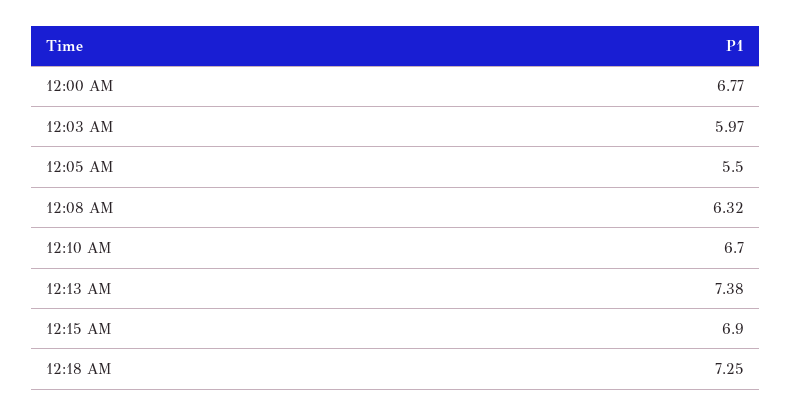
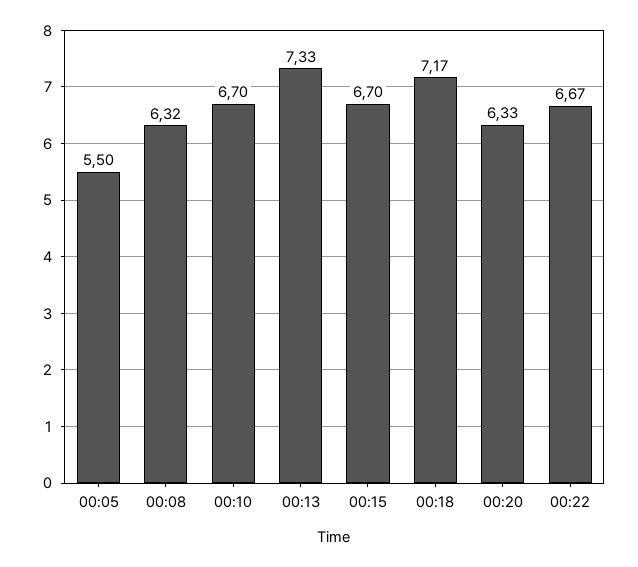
12:00 AM: 6.77 -> none
12:03 AM: 5.97 -> none
12:13 AM: 7.38 -> 7.33
12:15 AM: 6.9 -> 6.7
12:18 AM: 7.25 -> 7.17
00:20: none -> 6.33
00:22: none -> 6.67

